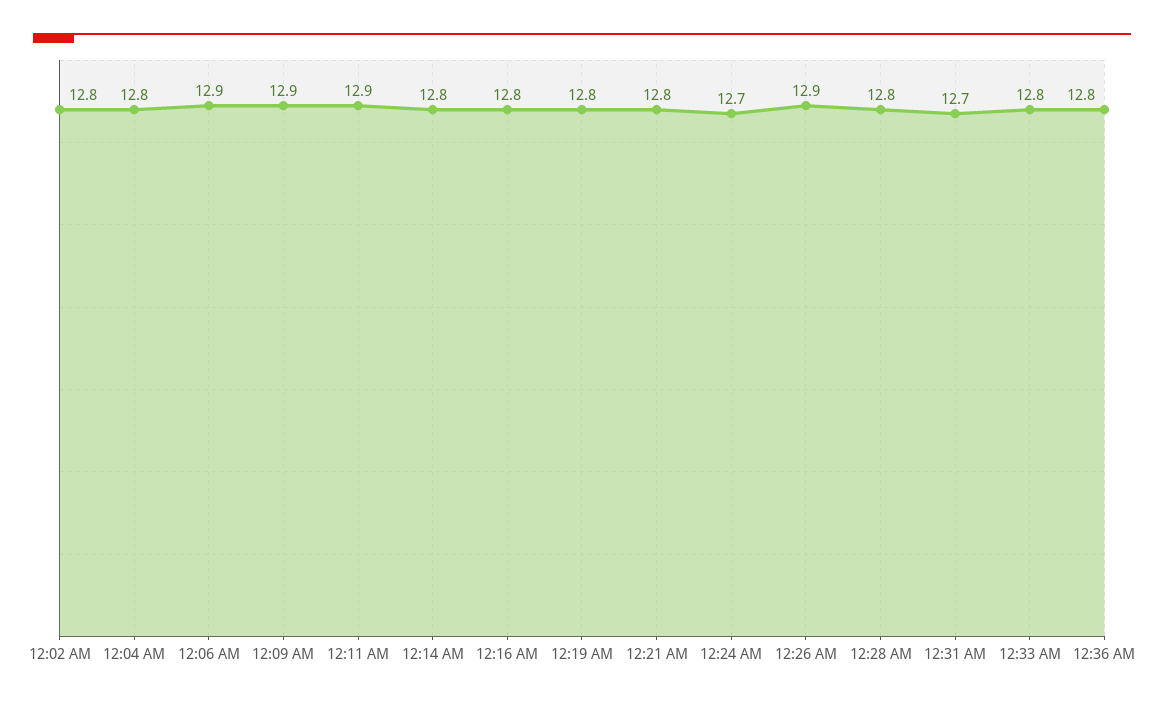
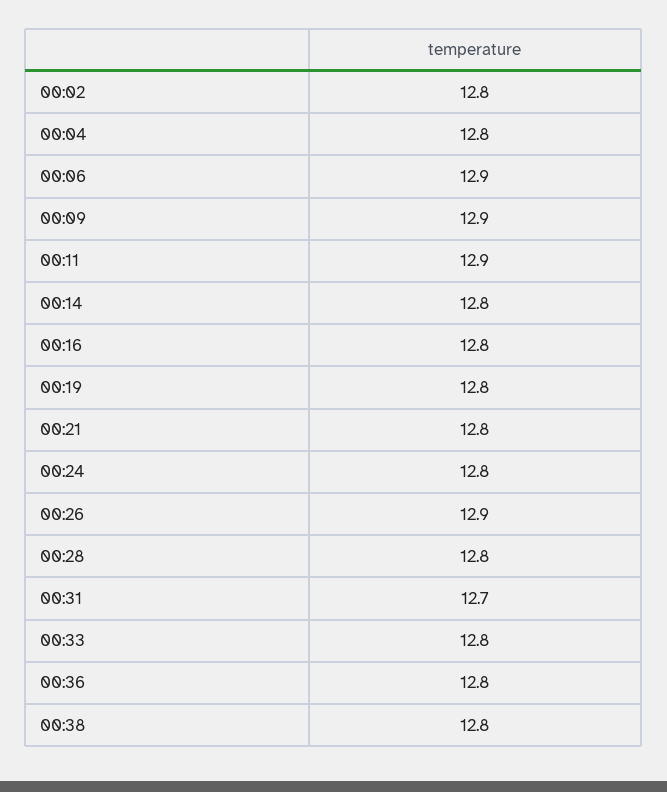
12:24 AM: 12.7 -> 12.8
00:38: none -> 12.8

